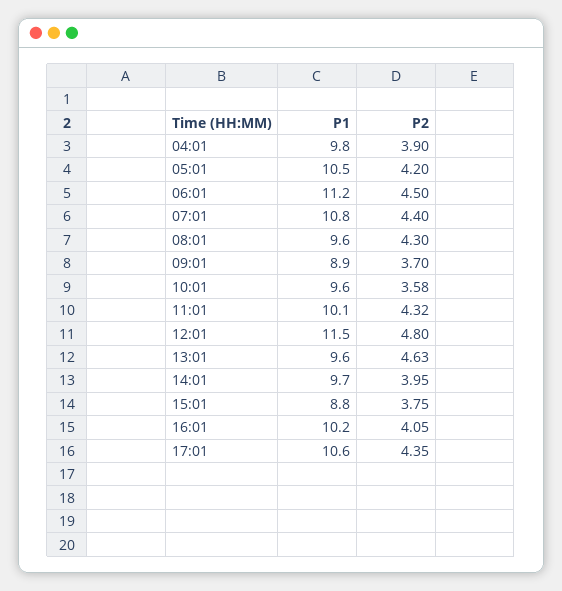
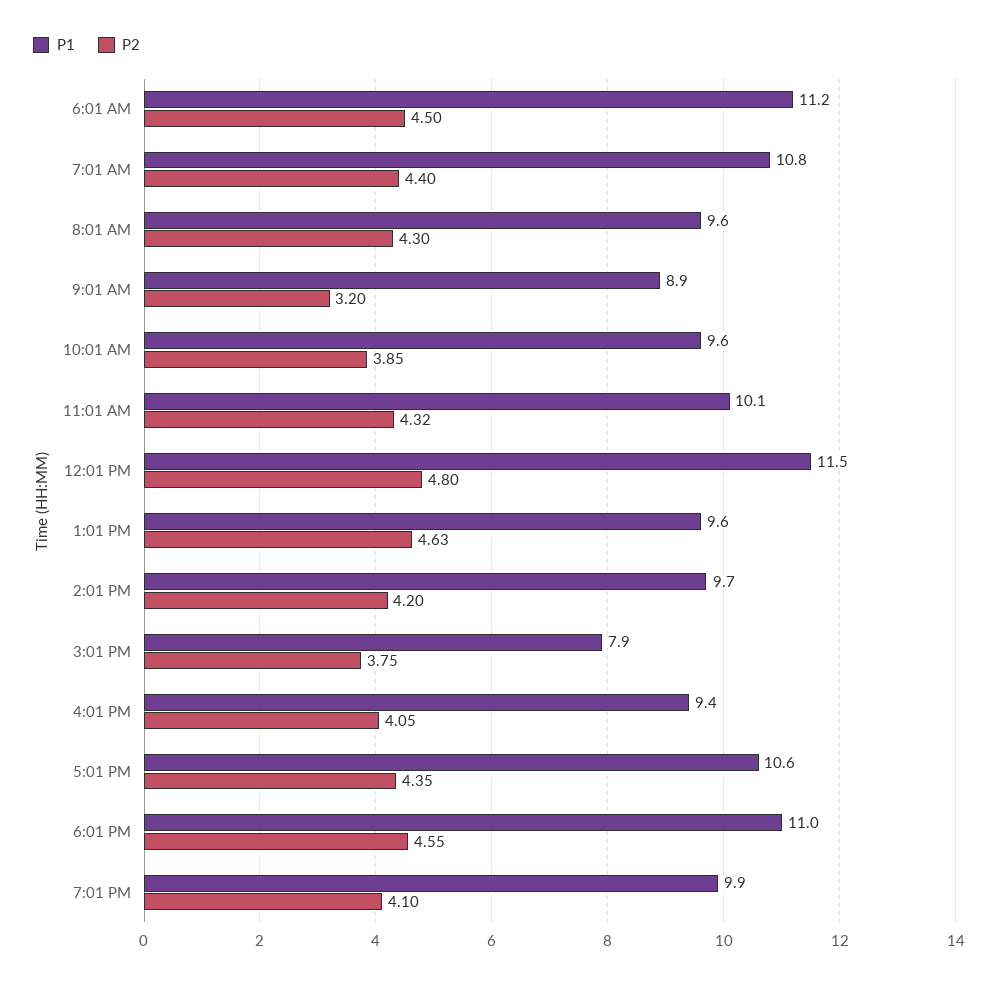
P1, 04:01: 9.8 -> none
P2, 04:01: 3.9 -> none
P1, 05:01: 10.5 -> none
P2, 05:01: 4.2 -> none
P2, 09:01: 3.7 -> 3.2
P2, 10:01: 3.58 -> 3.85
P2, 14:01: 3.95 -> 4.2
P1, 15:01: 8.8 -> 7.9
P1, 16:01: 10.2 -> 9.4
P1, 6:01 PM: none -> 11
P2, 6:01 PM: none -> 4.55
P1, 7:01 PM: none -> 9.9
P2, 7:01 PM: none -> 4.1

